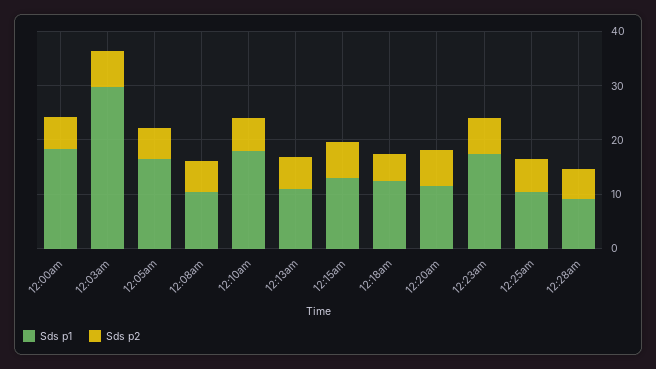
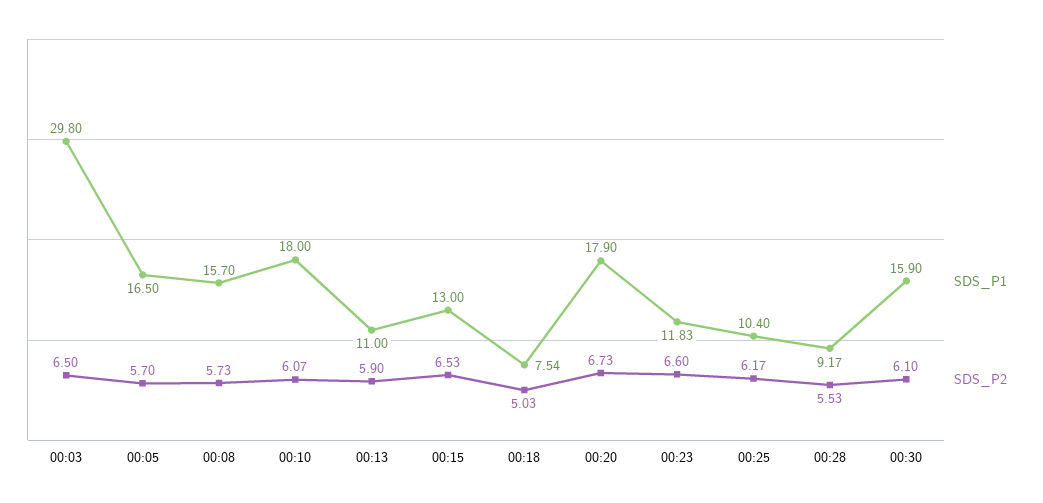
Sds p1, 12:00am: 18 -> none
Sds p2, 12:00am: 6 -> none
Sds p1, 12:08am: 10 -> 15.7
Sds p1, 12:18am: 12 -> 7.54
Sds p1, 12:20am: 12 -> 17.9
Sds p1, 12:23am: 18 -> 11.83
Sds p1, 00:30: none -> 15.9
Sds p2, 00:30: none -> 6.1

